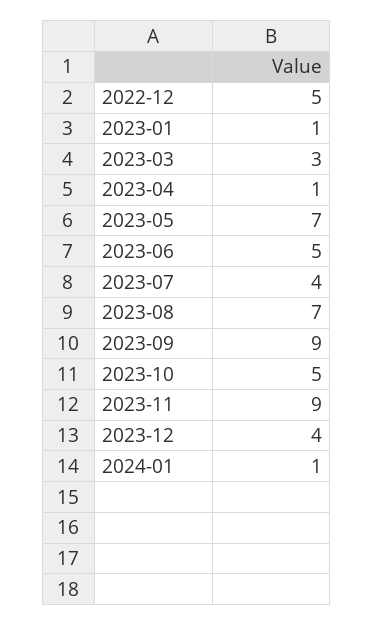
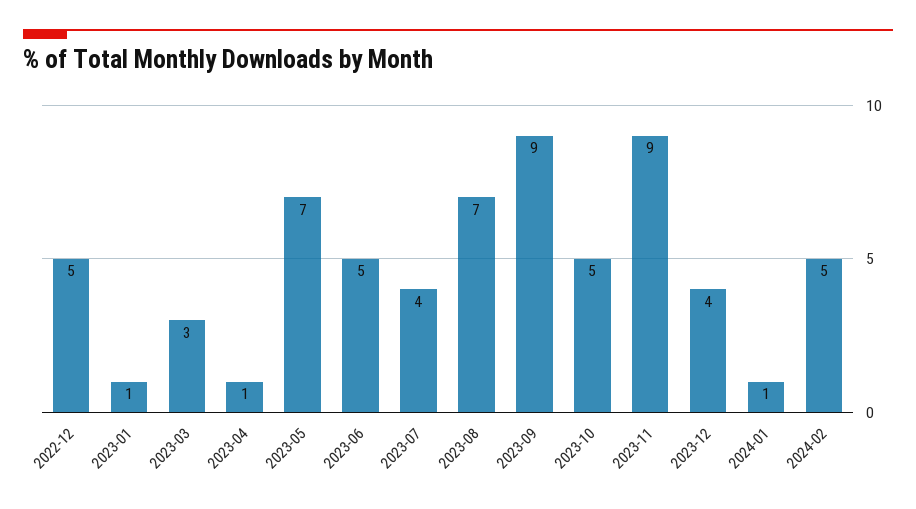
2024-02: none -> 5

